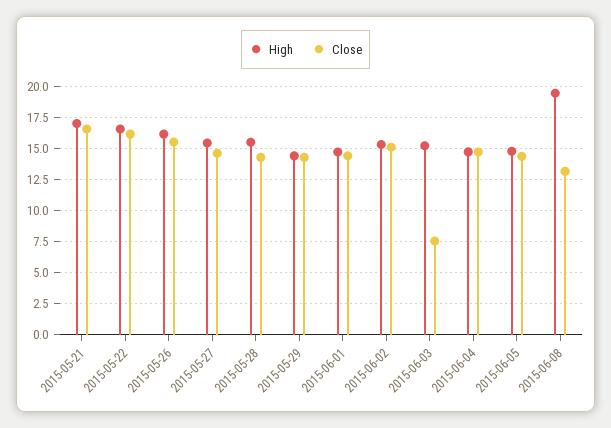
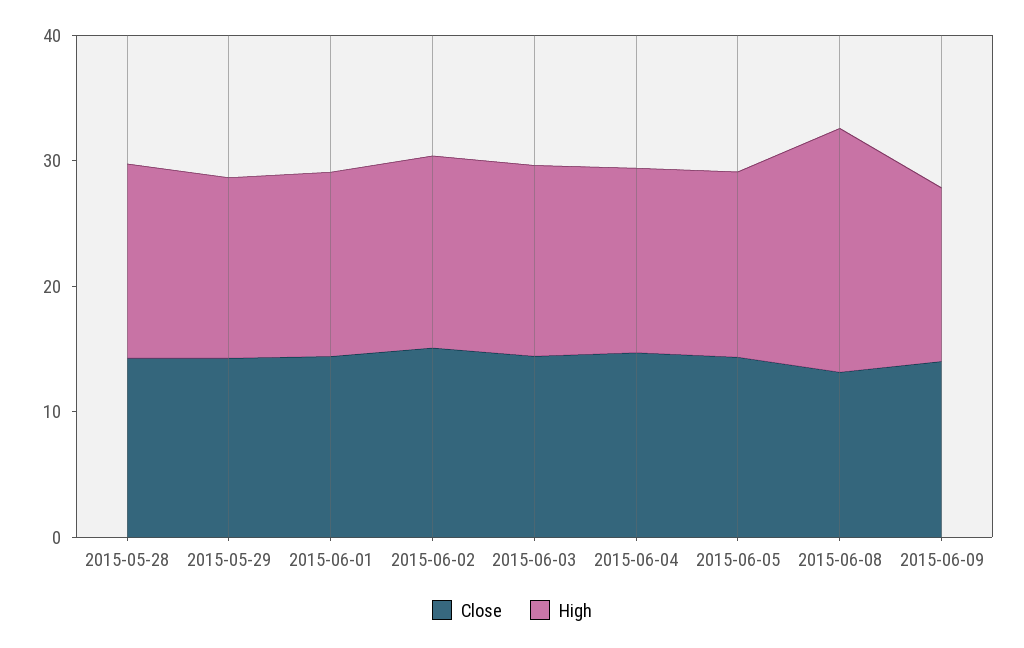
High, 2015-05-21: 17 -> none
Close, 2015-05-21: 16.5 -> none
High, 2015-05-22: 16.5 -> none
Close, 2015-05-22: 16 -> none
High, 2015-05-26: 16 -> none
Close, 2015-05-26: 15.5 -> none
High, 2015-05-27: 15.5 -> none
Close, 2015-05-27: 14.5 -> none
Close, 2015-06-03: 7.5 -> 14
Close, 2015-06-09: none -> 14
High, 2015-06-09: none -> 14

